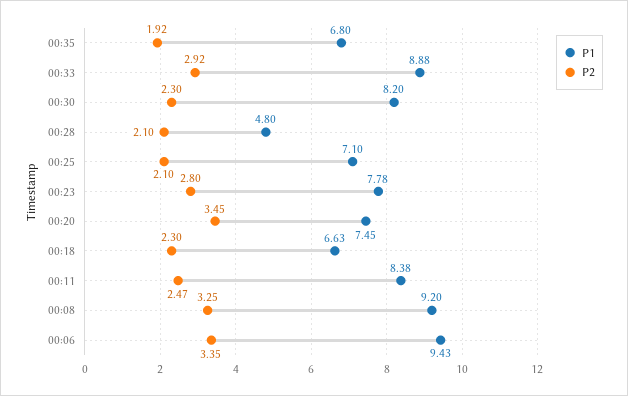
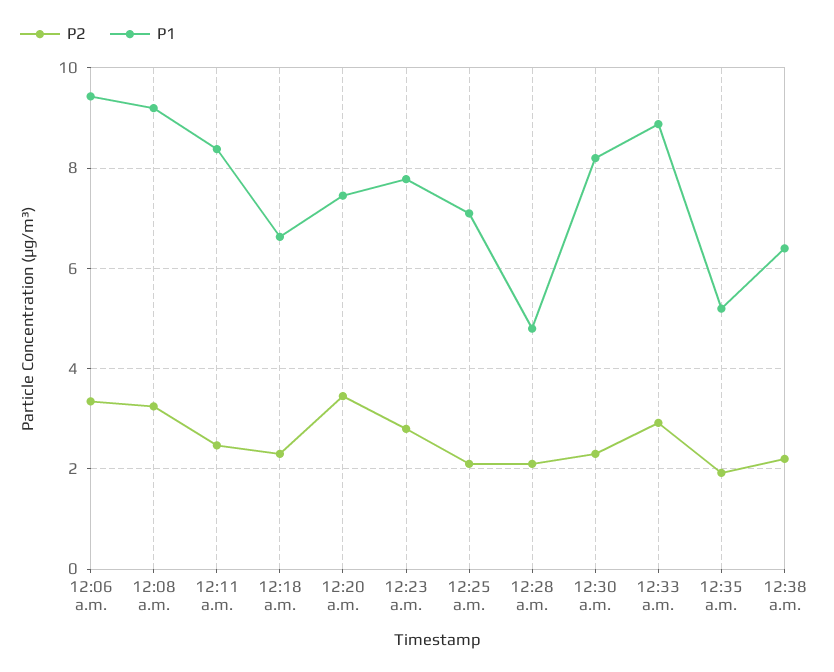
P1, 00:35: 6.8 -> 5.2
P2, 12:38 a.m.: none -> 2.2
P1, 12:38 a.m.: none -> 6.4

